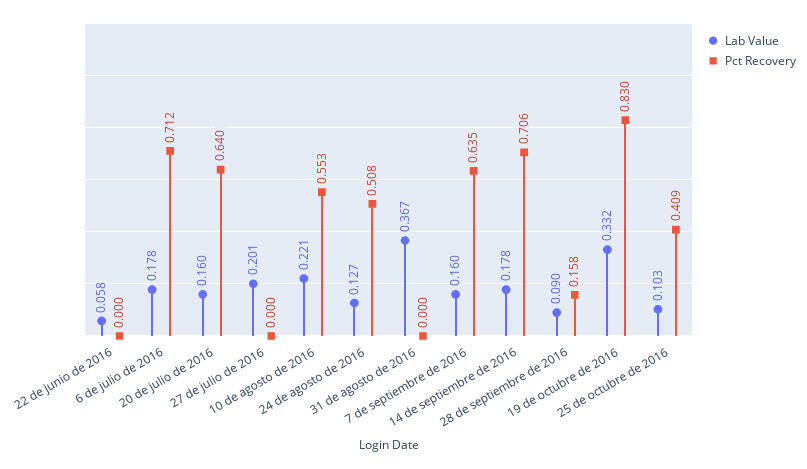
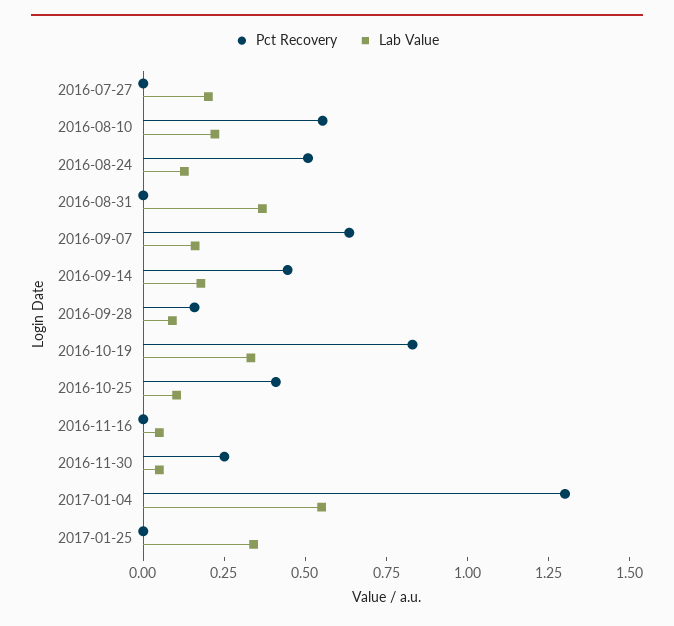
Lab Value, 22 de junio de 2016: 0.058 -> none
Pct Recovery, 22 de junio de 2016: 0 -> none
Lab Value, 6 de julio de 2016: 0.178 -> none
Pct Recovery, 6 de julio de 2016: 0.712 -> none
Lab Value, 20 de julio de 2016: 0.16 -> none
Pct Recovery, 20 de julio de 2016: 0.64 -> none
Pct Recovery, 14 de septiembre de 2016: 0.706 -> 0.45
Pct Recovery, 2016-11-16: none -> 0
Lab Value, 2016-11-16: none -> 0.05
Pct Recovery, 2016-11-30: none -> 0.25
Lab Value, 2016-11-30: none -> 0.05
Pct Recovery, 2017-01-04: none -> 1.3
Lab Value, 2017-01-04: none -> 0.55
Pct Recovery, 2017-01-25: none -> 0
Lab Value, 2017-01-25: none -> 0.35

